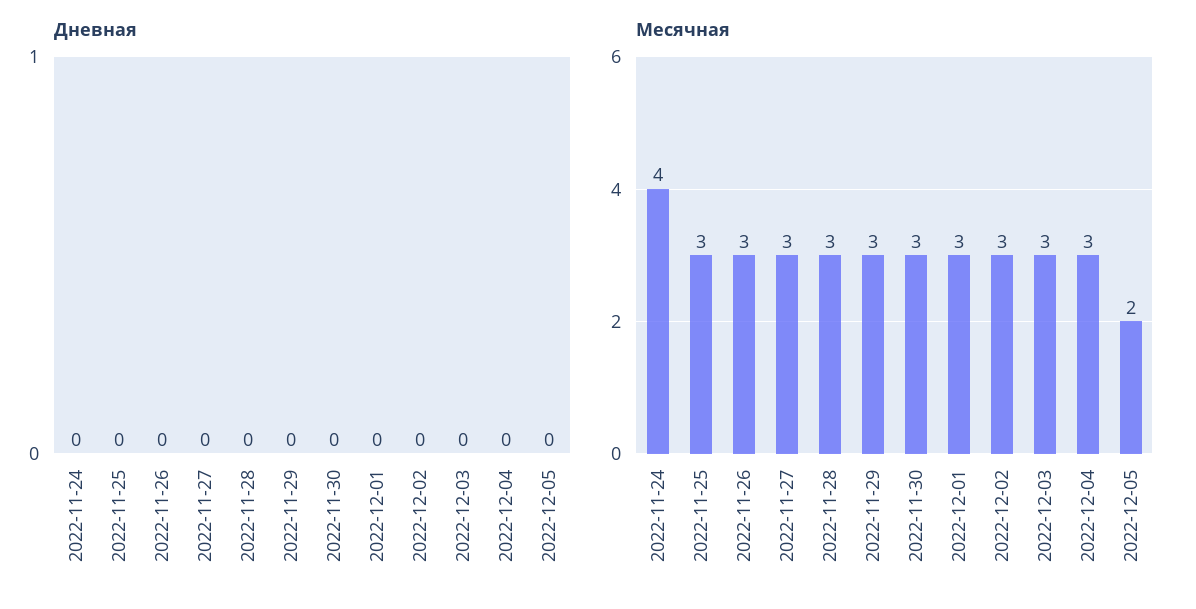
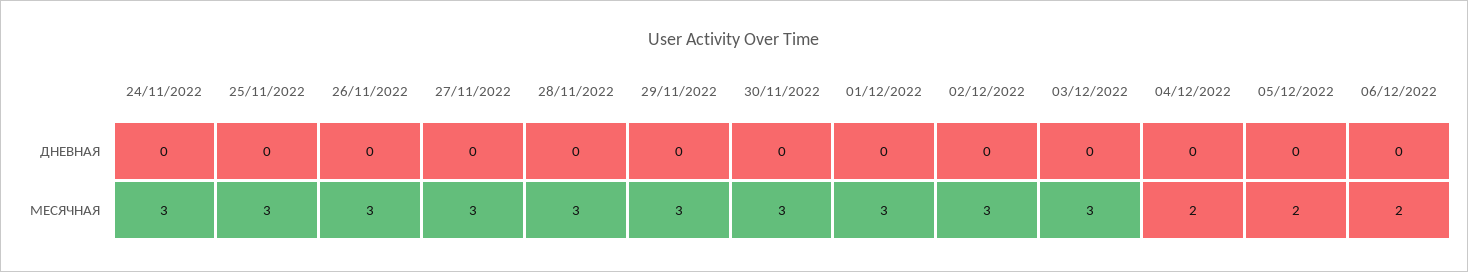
Месячная, 2022-11-24: 4 -> 3
Месячная, 2022-12-04: 3 -> 2
Дневная, 06/12/2022: none -> 0
Месячная, 06/12/2022: none -> 2

